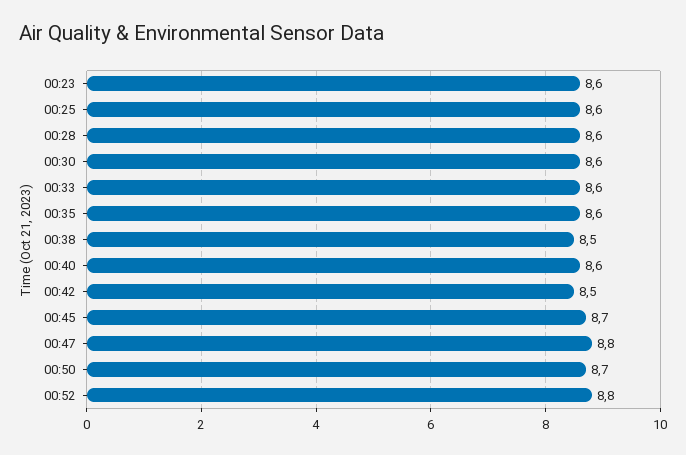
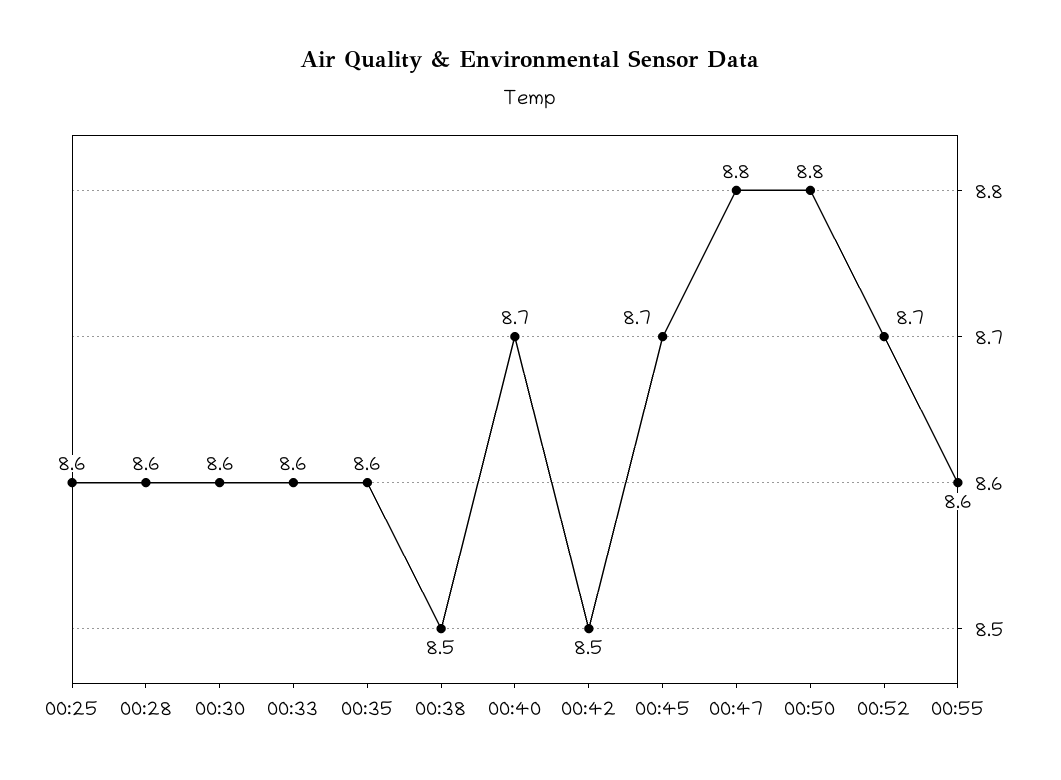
00:23: 8.6 -> none
00:40: 8.6 -> 8.7
00:50: 8.7 -> 8.8
00:52: 8.8 -> 8.7
00:55: none -> 8.6

